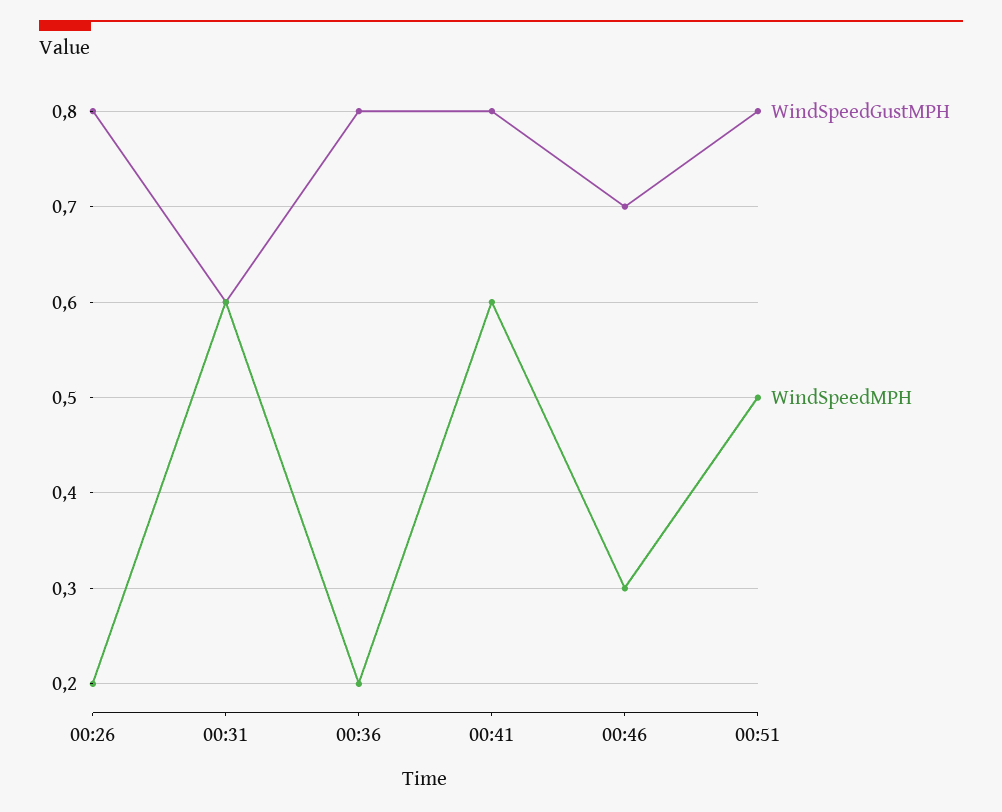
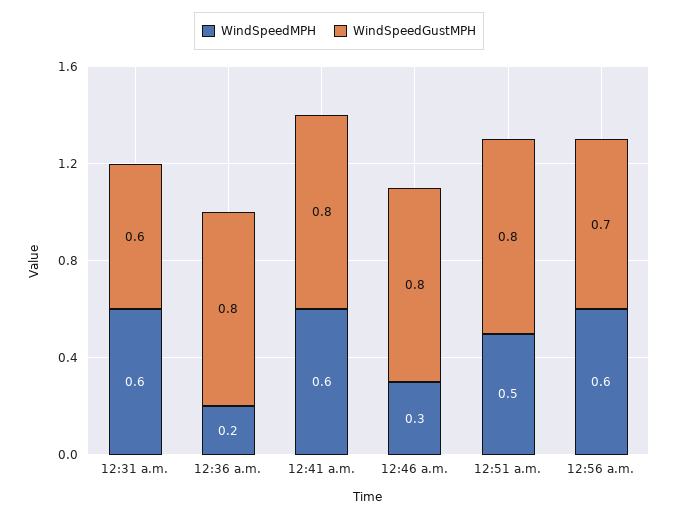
WindSpeedGustMPH, 00:26: 0.8 -> none
WindSpeedMPH, 00:26: 0.2 -> none
WindSpeedGustMPH, 00:46: 0.7 -> 0.8
WindSpeedMPH, 12:56 a.m.: none -> 0.6
WindSpeedGustMPH, 12:56 a.m.: none -> 0.7

